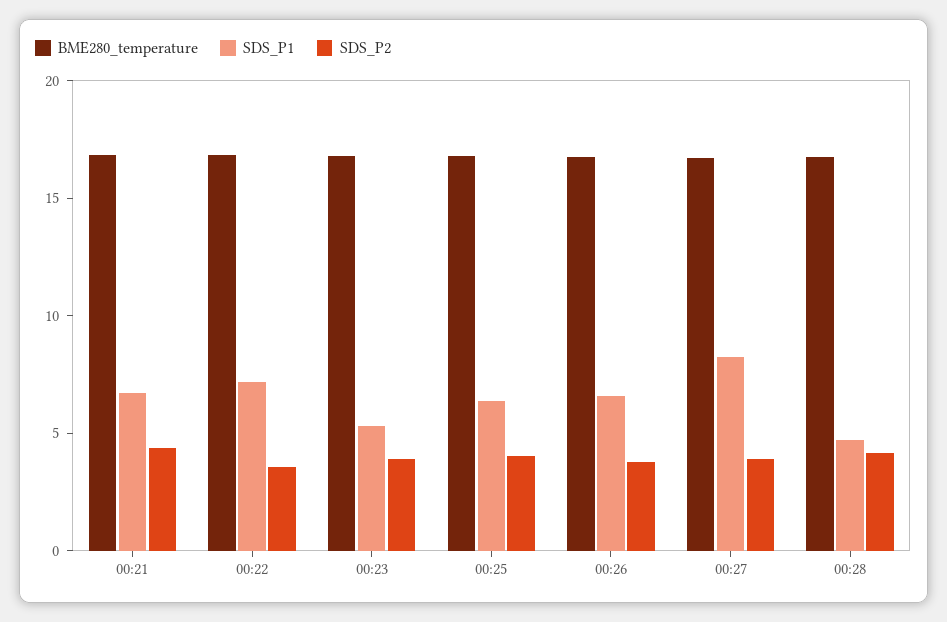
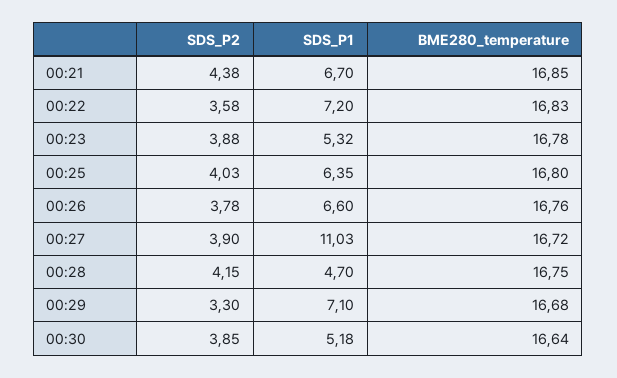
SDS_P1, 00:27: 8 -> 11.03
SDS_P2, 00:29: none -> 3.3
SDS_P1, 00:29: none -> 7.1
BME280_temperature, 00:29: none -> 16.68
SDS_P2, 00:30: none -> 3.85
SDS_P1, 00:30: none -> 5.18
BME280_temperature, 00:30: none -> 16.64

